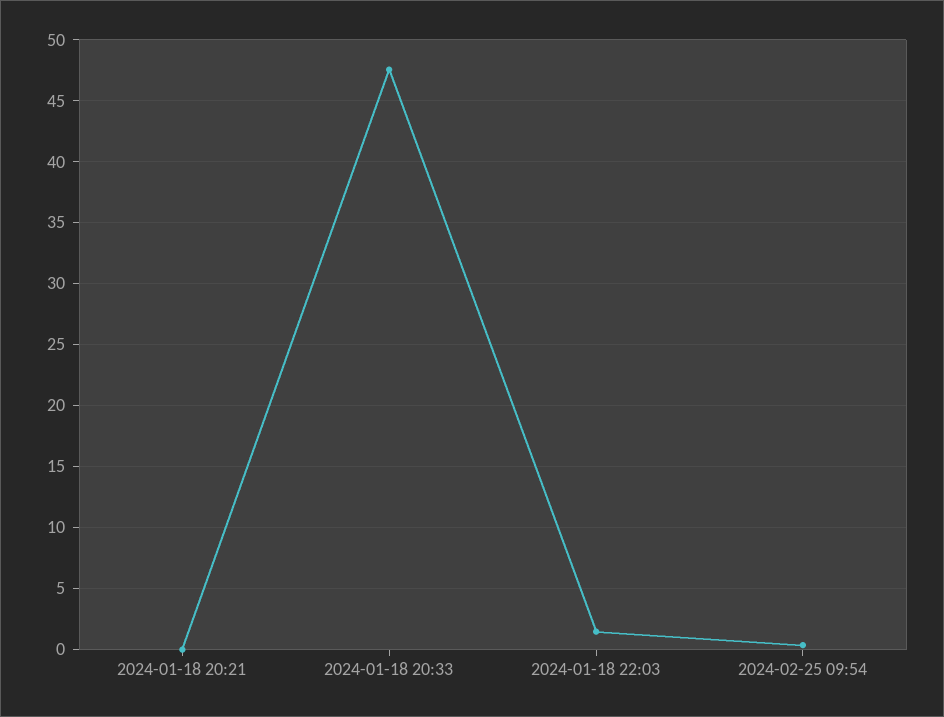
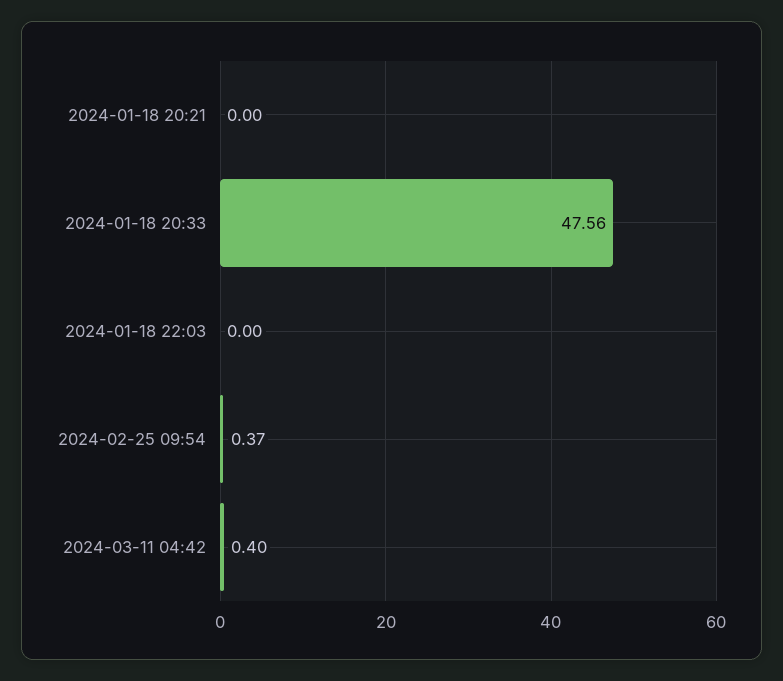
2024-01-18 22:03: 1.5 -> 0
2024-03-11 04:42: none -> 0.4

